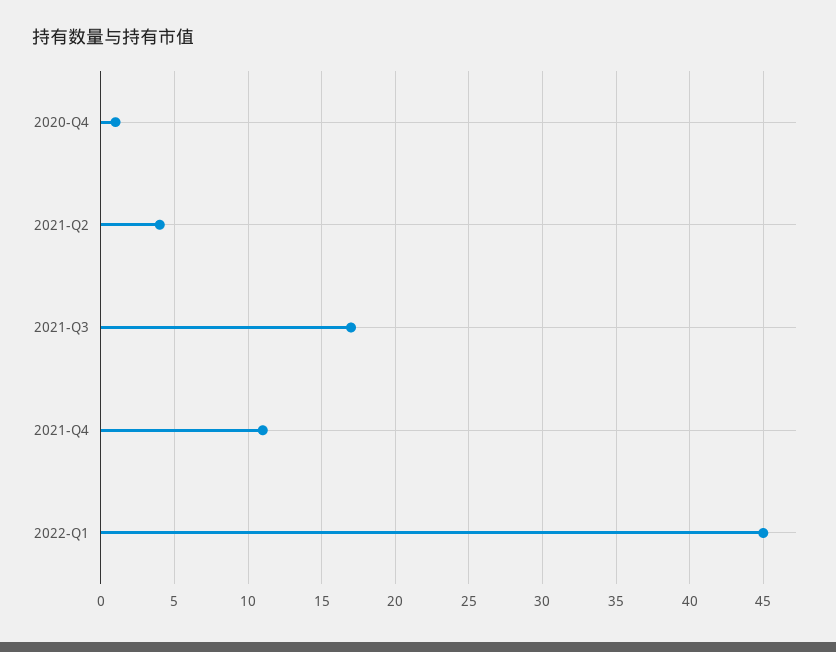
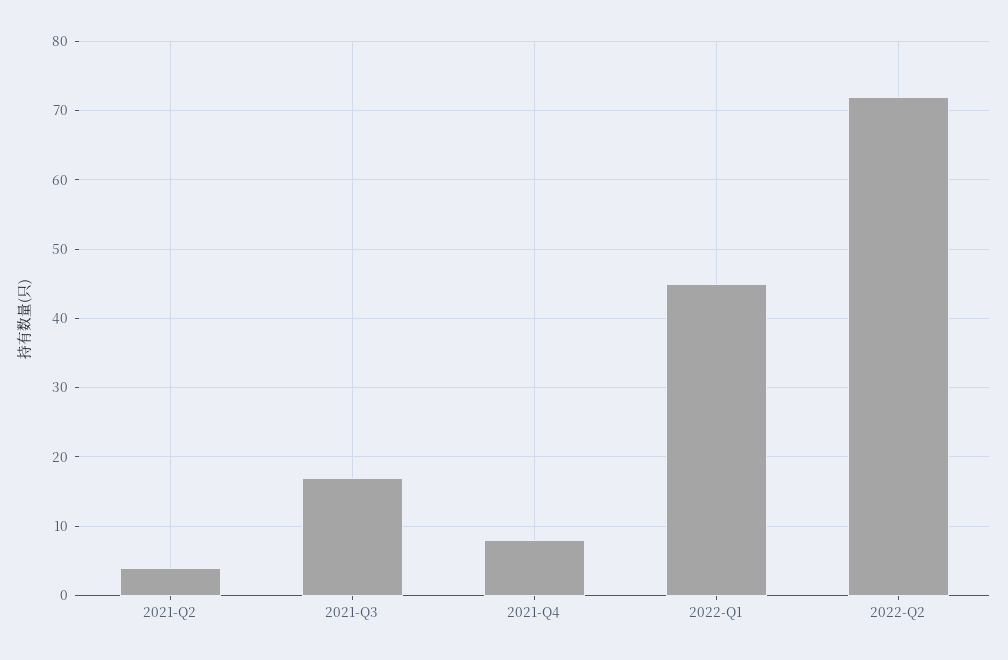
2020-Q4: 1 -> none
2021-Q4: 11 -> 8
2022-Q2: none -> 72

